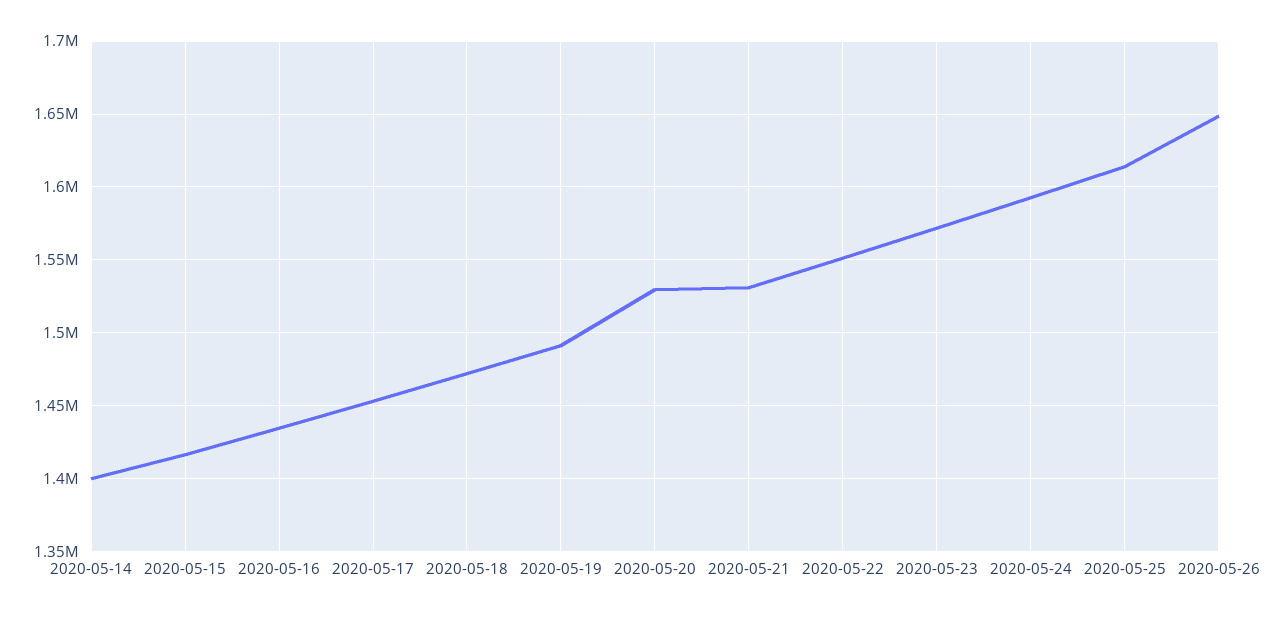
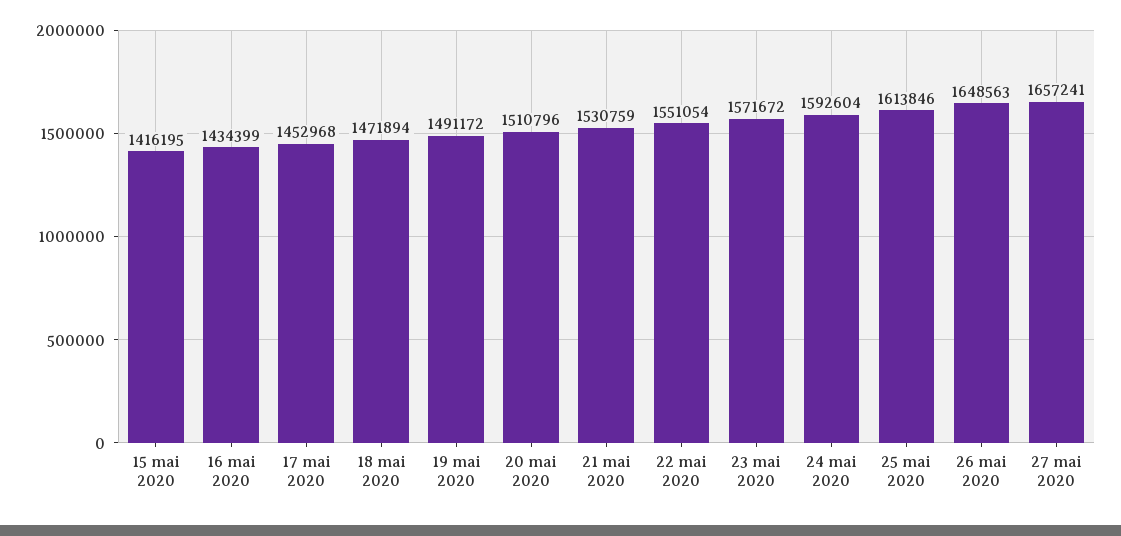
2020-05-14: 1400000 -> none
2020-05-20: 1530000 -> 1510796
27 mai 2020: none -> 1657241

